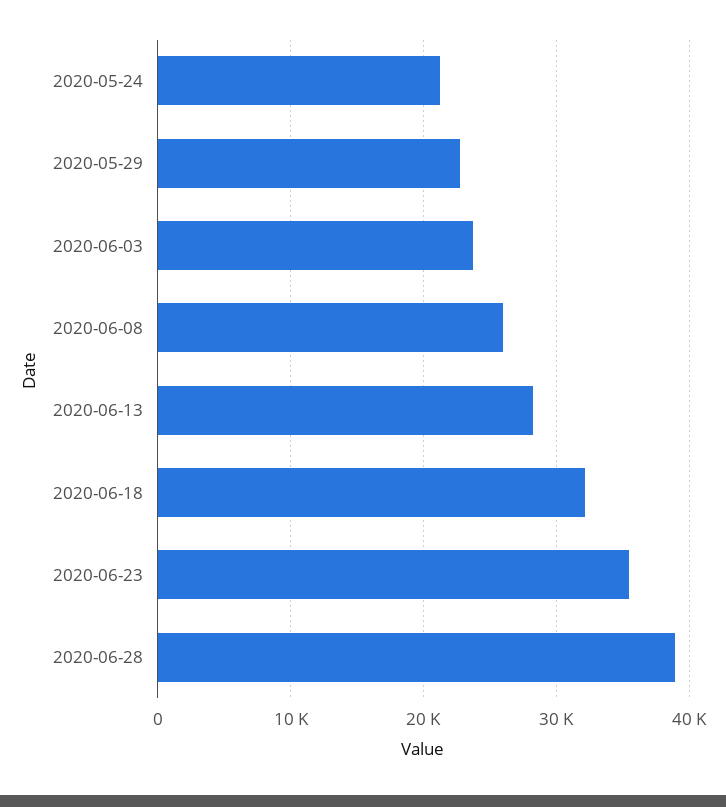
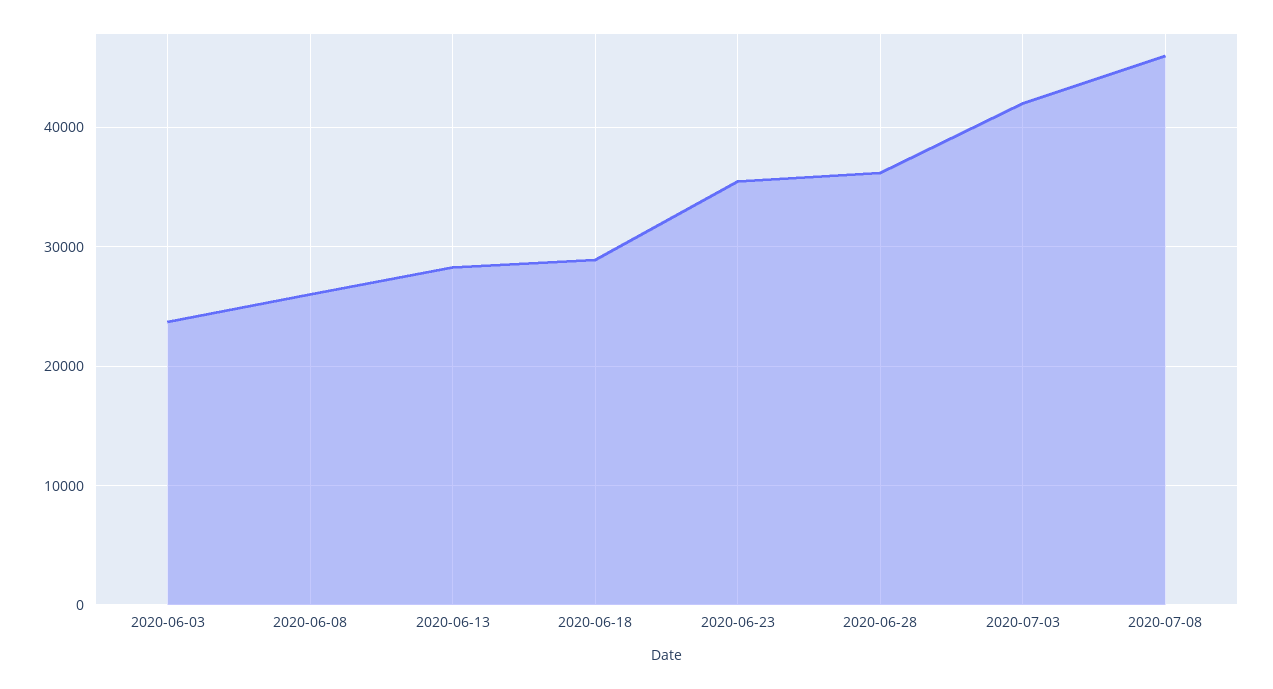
2020-05-24: 21000 -> none
2020-05-29: 23000 -> none
2020-06-18: 32000 -> 29000
2020-06-28: 39000 -> 36000
2020-07-03: none -> 42000
2020-07-08: none -> 46000

